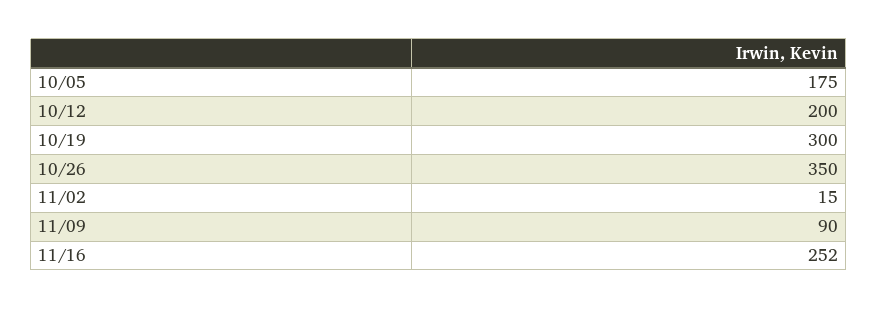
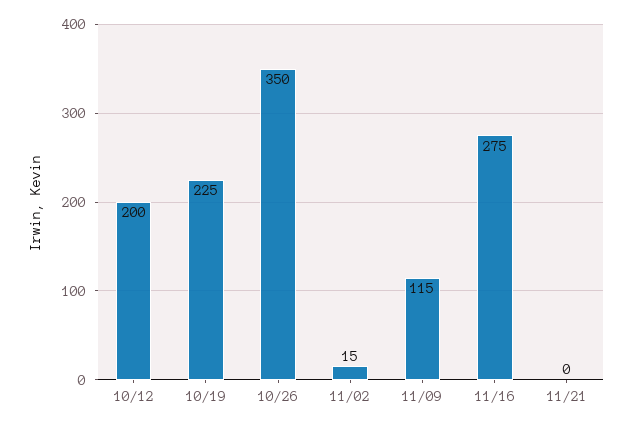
10/05: 175 -> none
10/19: 300 -> 225
11/09: 90 -> 115
11/16: 252 -> 275
11/21: none -> 0

